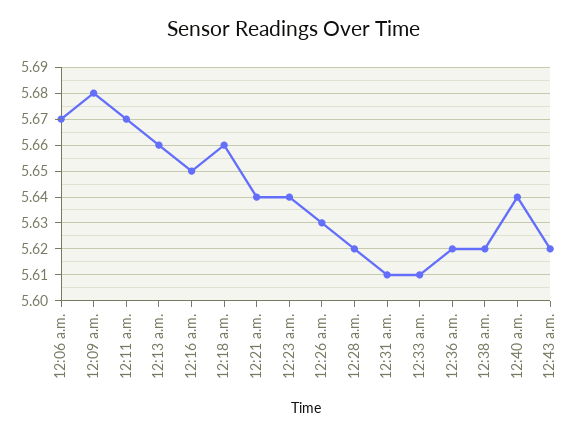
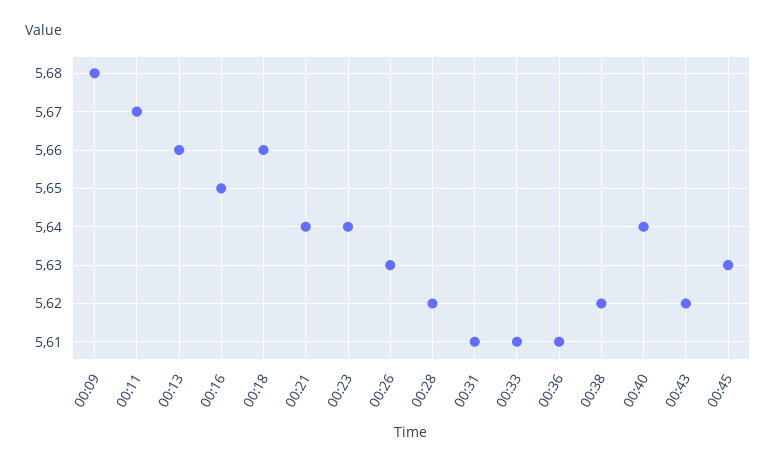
12:06 a.m.: 5.67 -> none
12:36 a.m.: 5.62 -> 5.61
00:45: none -> 5.63

